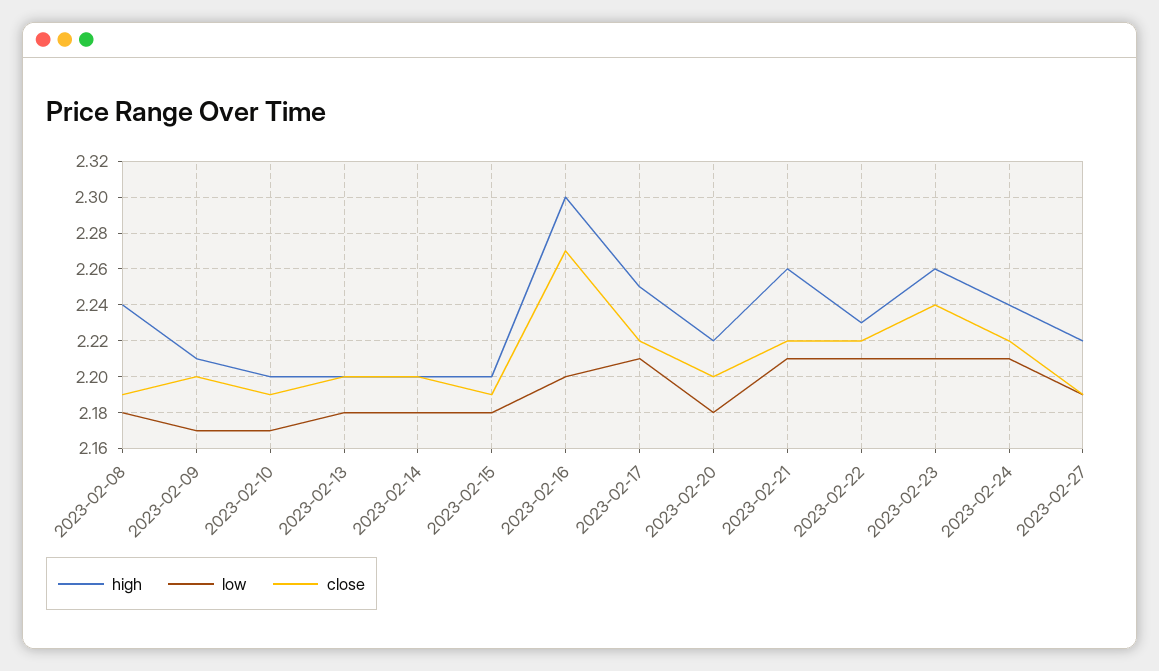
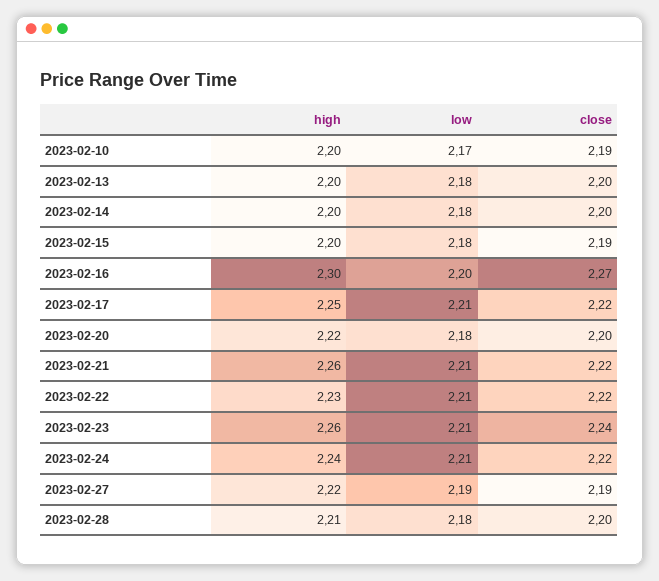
high, 2023-02-08: 2.24 -> none
low, 2023-02-08: 2.18 -> none
close, 2023-02-08: 2.19 -> none
high, 2023-02-09: 2.21 -> none
low, 2023-02-09: 2.17 -> none
close, 2023-02-09: 2.2 -> none
high, 2023-02-28: none -> 2.21
low, 2023-02-28: none -> 2.18
close, 2023-02-28: none -> 2.2

